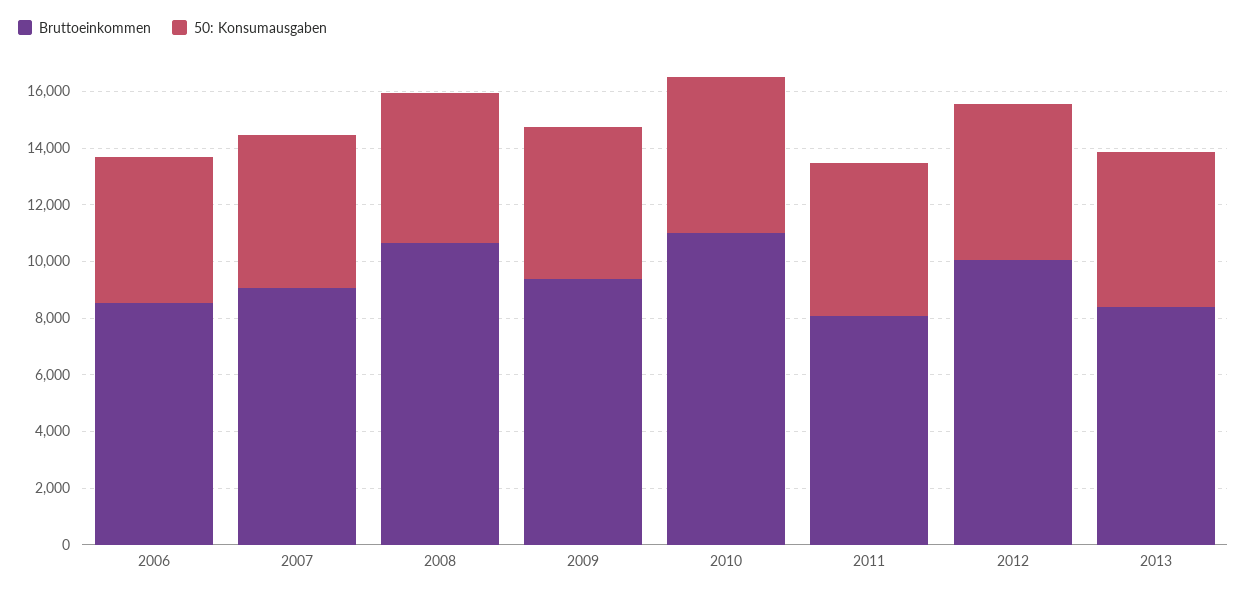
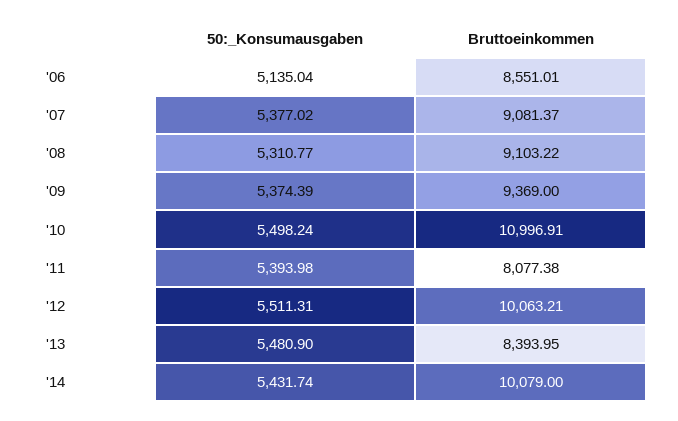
Bruttoeinkommen, 2008: 10500 -> 9103.22
50: Konsumausgaben, '14: none -> 5431.74
Bruttoeinkommen, '14: none -> 10079

